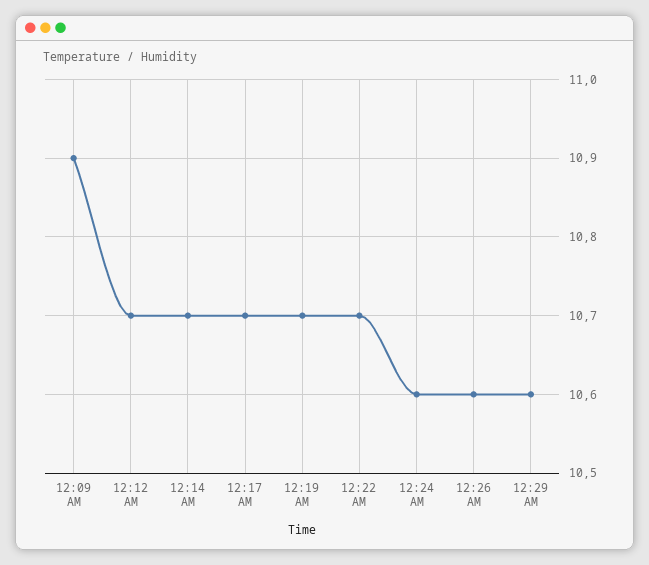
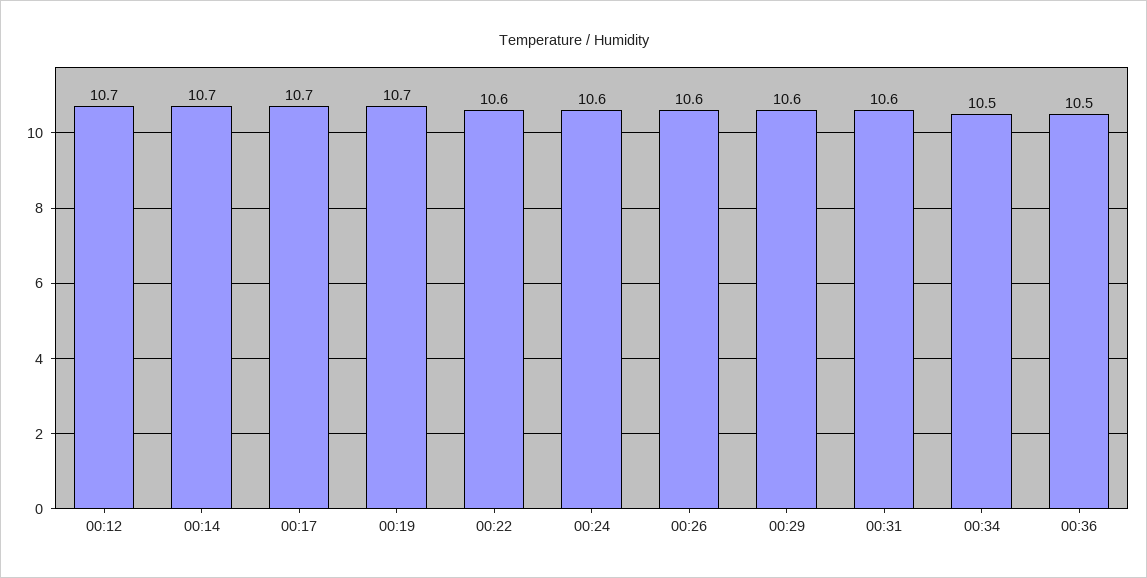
12:09 AM: 10.9 -> none
12:22 AM: 10.7 -> 10.6
00:31: none -> 10.6
00:34: none -> 10.5
00:36: none -> 10.5

